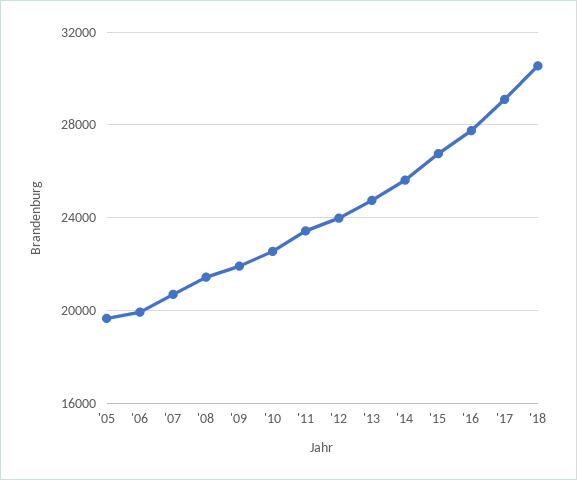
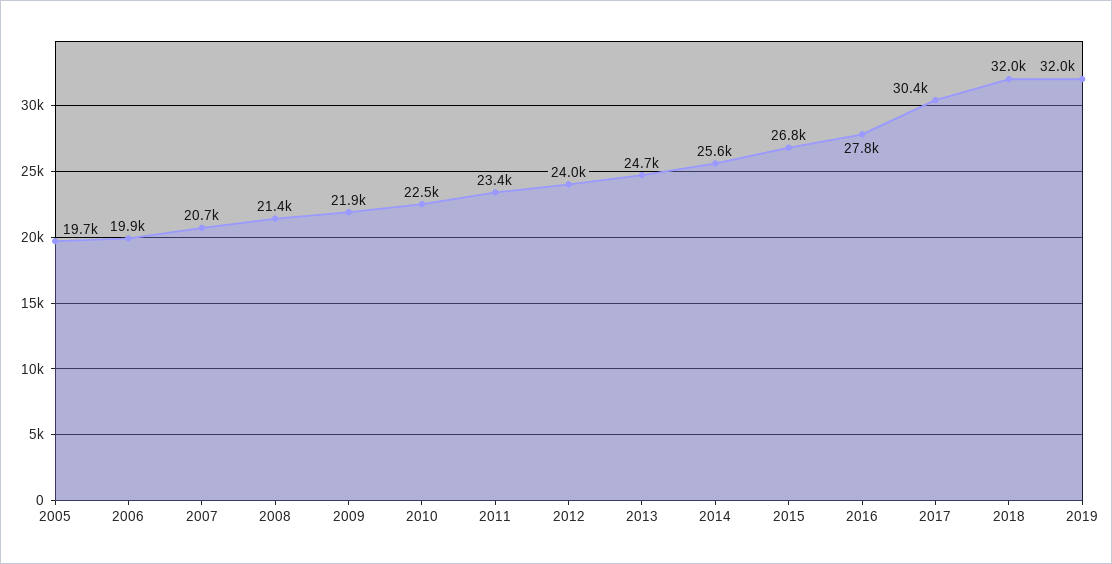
'17: 29000 -> 30400
'18: 30500 -> 32000
2019: none -> 32000

